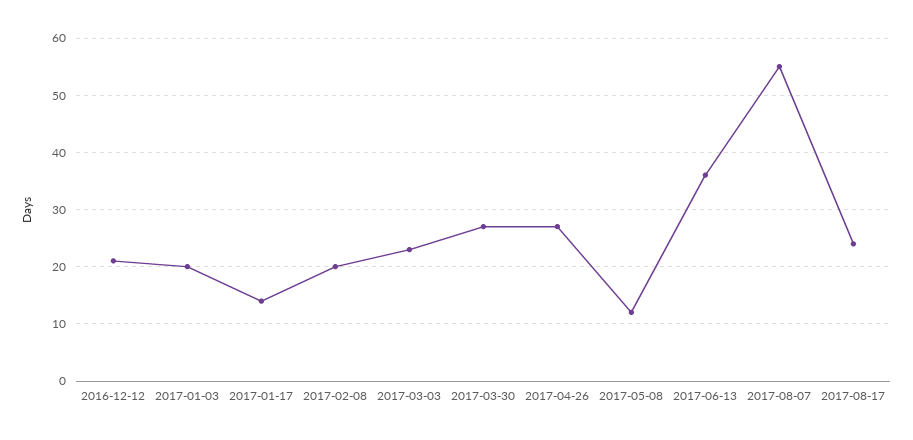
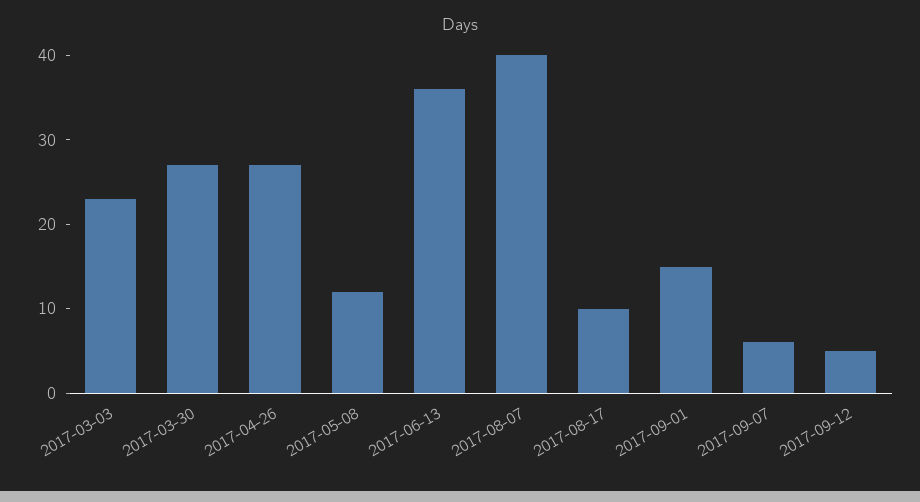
2016-12-12: 20 -> none
2017-01-03: 20 -> none
2017-01-17: 15 -> none
2017-02-08: 20 -> none
2017-08-07: 55 -> 40
2017-08-17: 25 -> 10
2017-09-01: none -> 15
2017-09-07: none -> 6
2017-09-12: none -> 5

